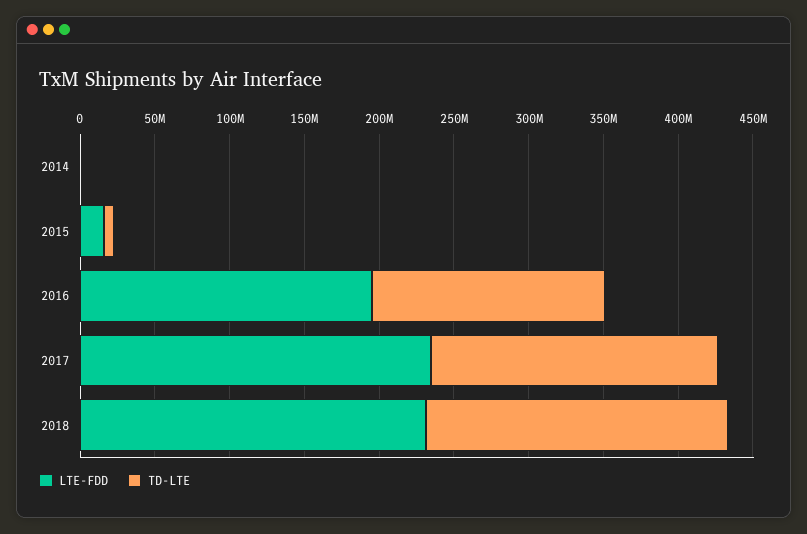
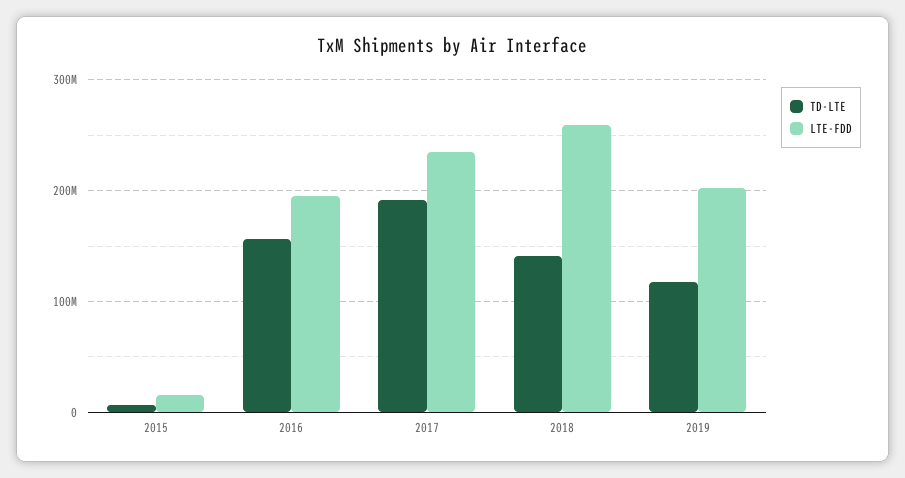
LTE-FDD, 2014: 0 -> none
TD-LTE, 2014: 0 -> none
LTE-FDD, 2018: 230000000 -> 260000000
TD-LTE, 2018: 200000000 -> 140000000
TD-LTE, 2019: none -> 120000000
LTE-FDD, 2019: none -> 200000000

